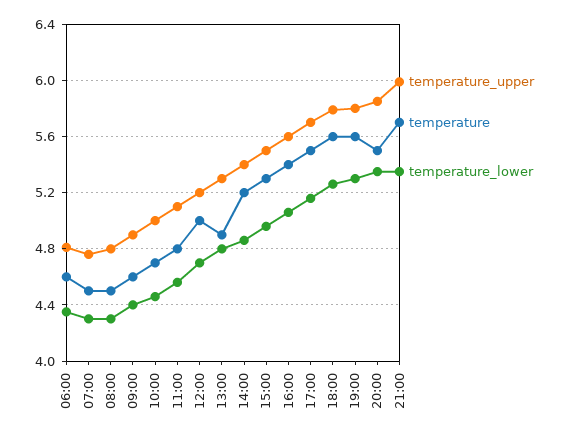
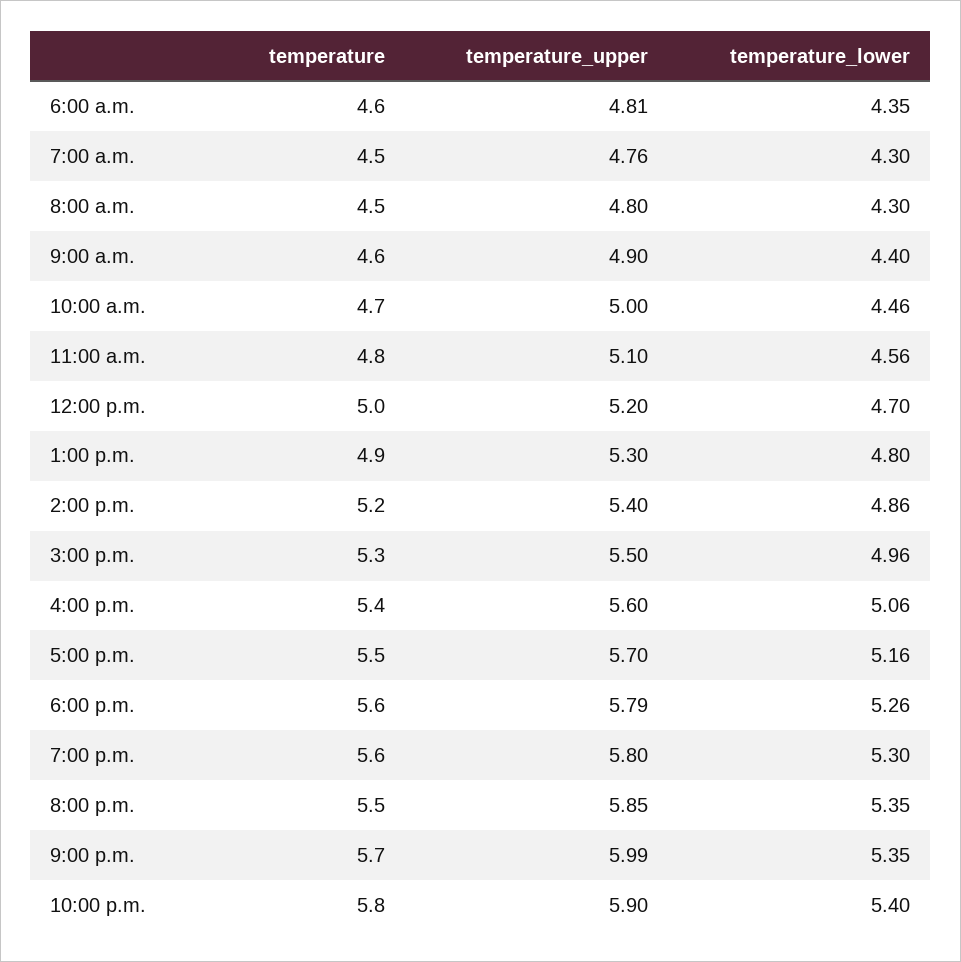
temperature, 10:00 p.m.: none -> 5.8
temperature_upper, 10:00 p.m.: none -> 5.9
temperature_lower, 10:00 p.m.: none -> 5.4

